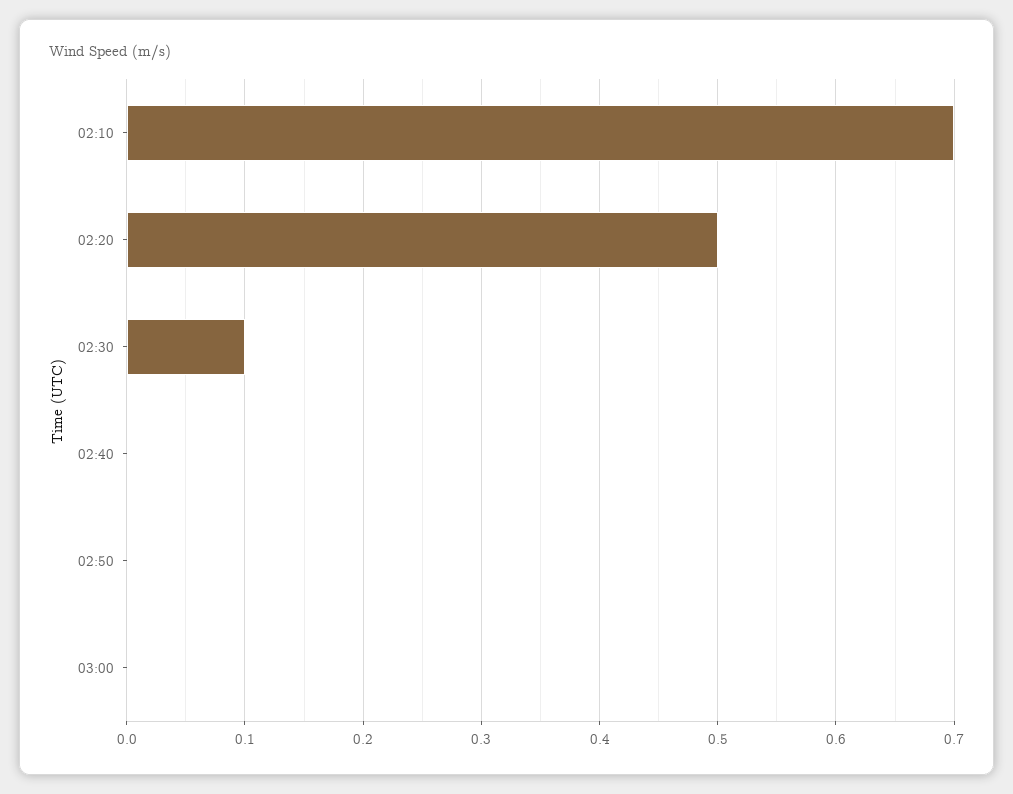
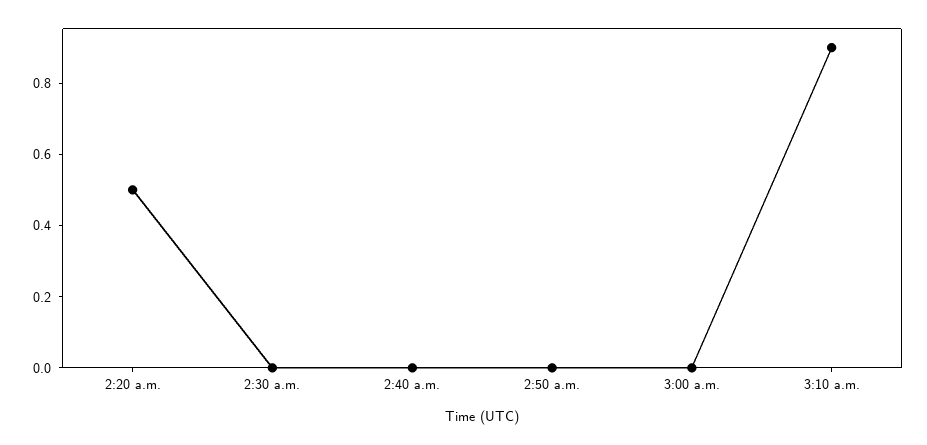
02:10: 0.7 -> none
02:30: 0.1 -> 0
3:10 a.m.: none -> 0.9

